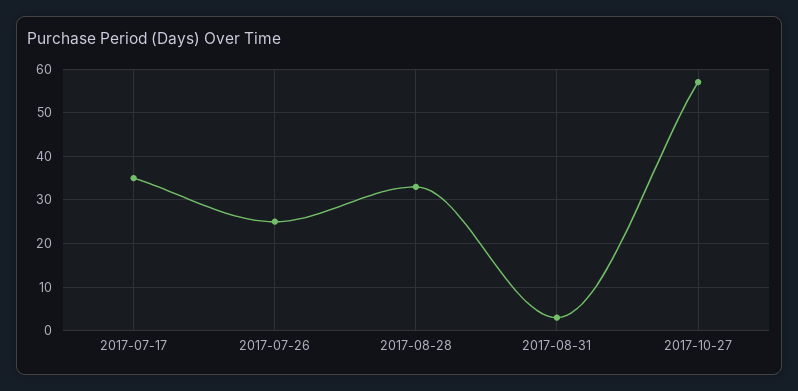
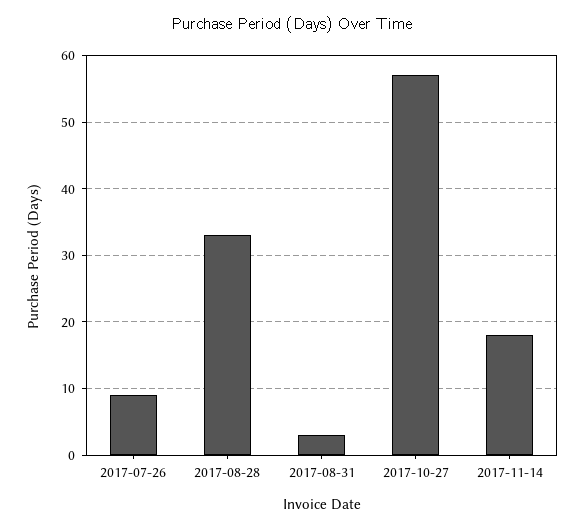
2017-07-17: 35 -> none
2017-07-26: 25 -> 9
2017-11-14: none -> 18

